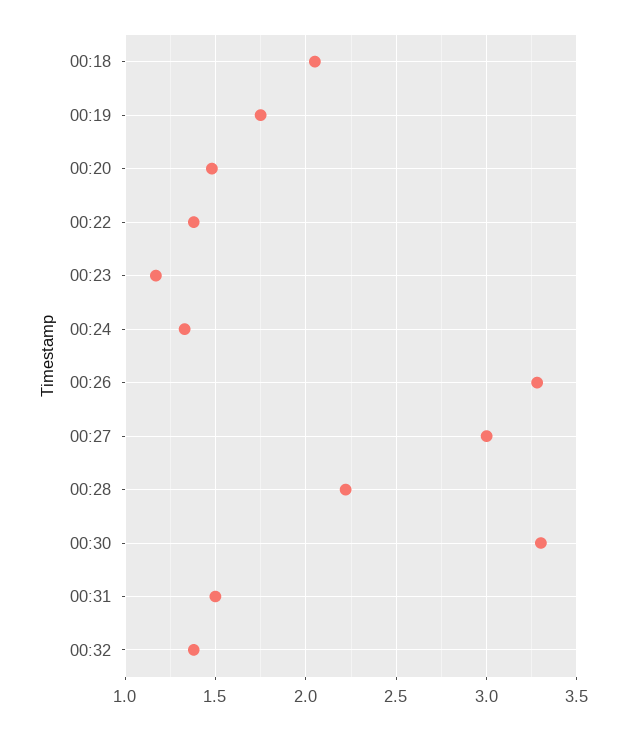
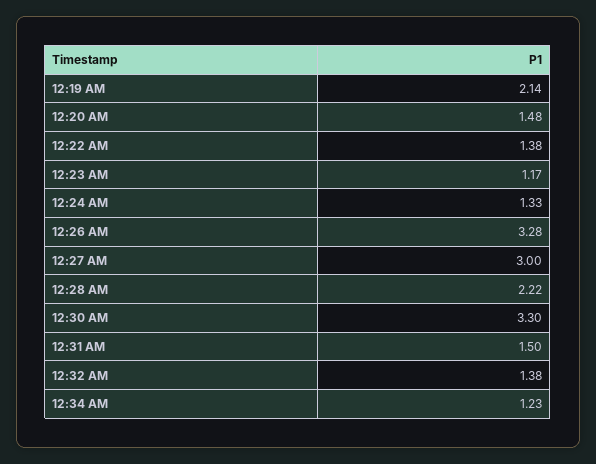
00:18: 2.05 -> none
00:19: 1.75 -> 2.14
12:34 AM: none -> 1.23

